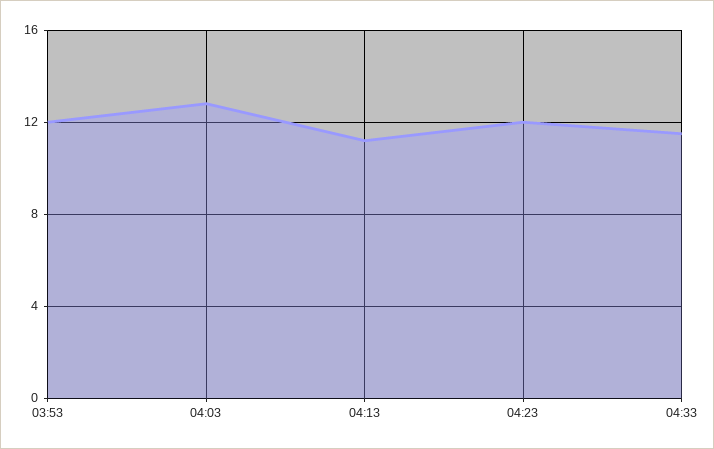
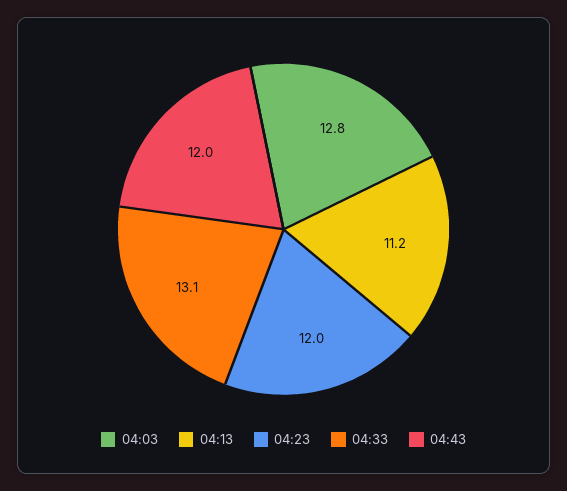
03:53: 12 -> none
04:33: 11.5 -> 13.1
04:43: none -> 12

